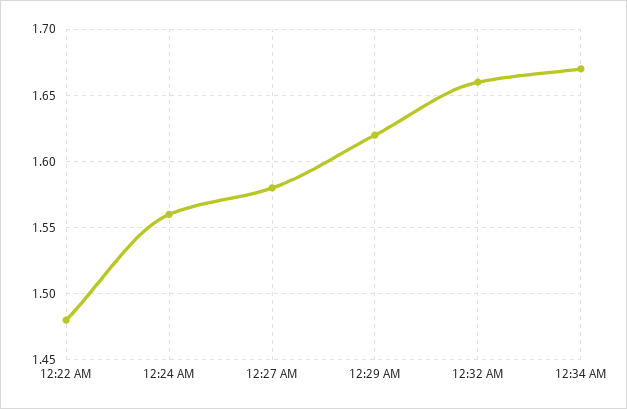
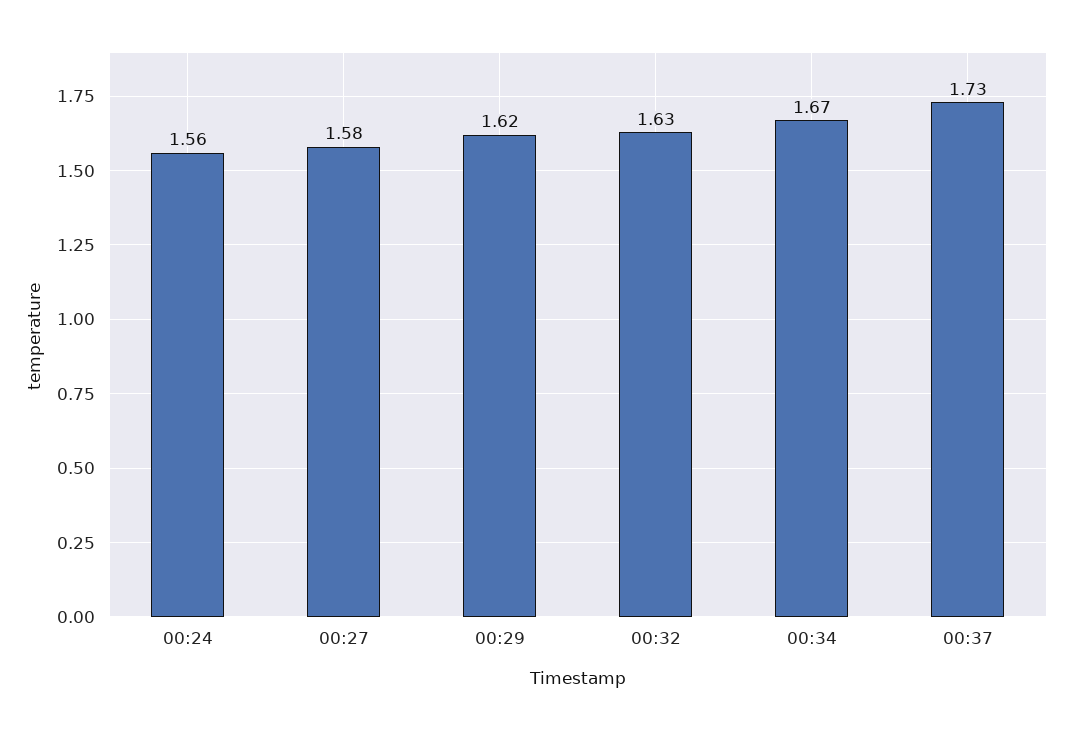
12:22 AM: 1.48 -> none
12:32 AM: 1.66 -> 1.63
00:37: none -> 1.73

